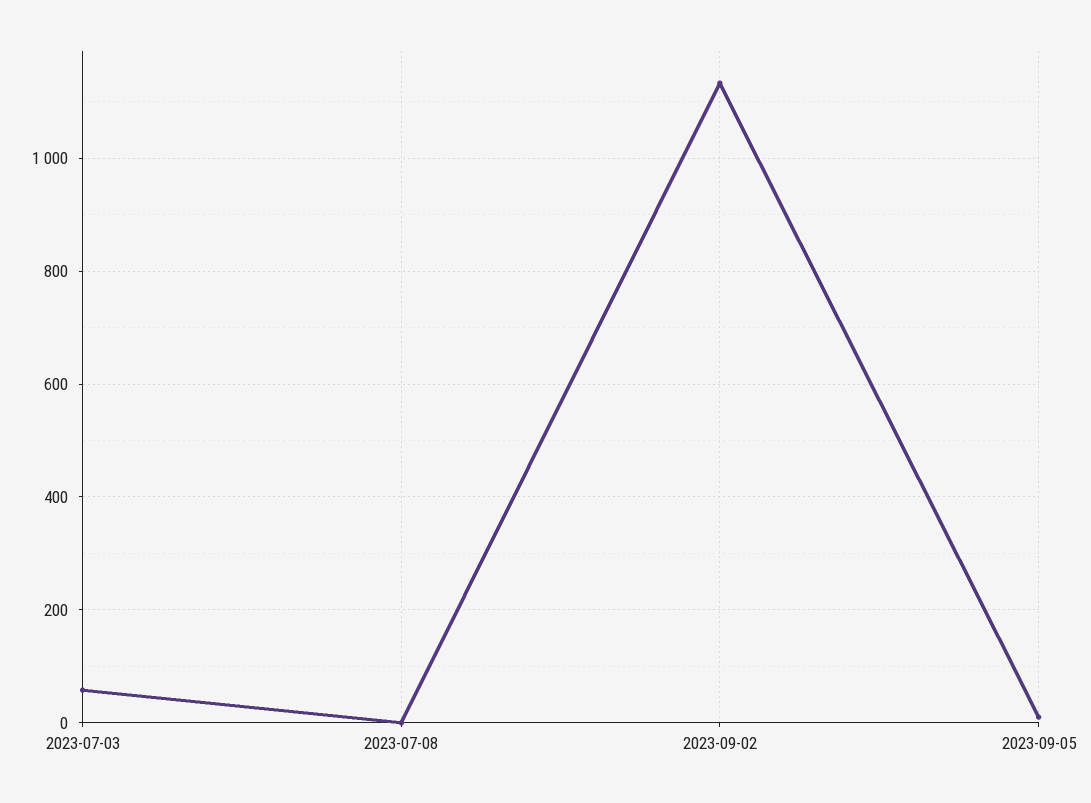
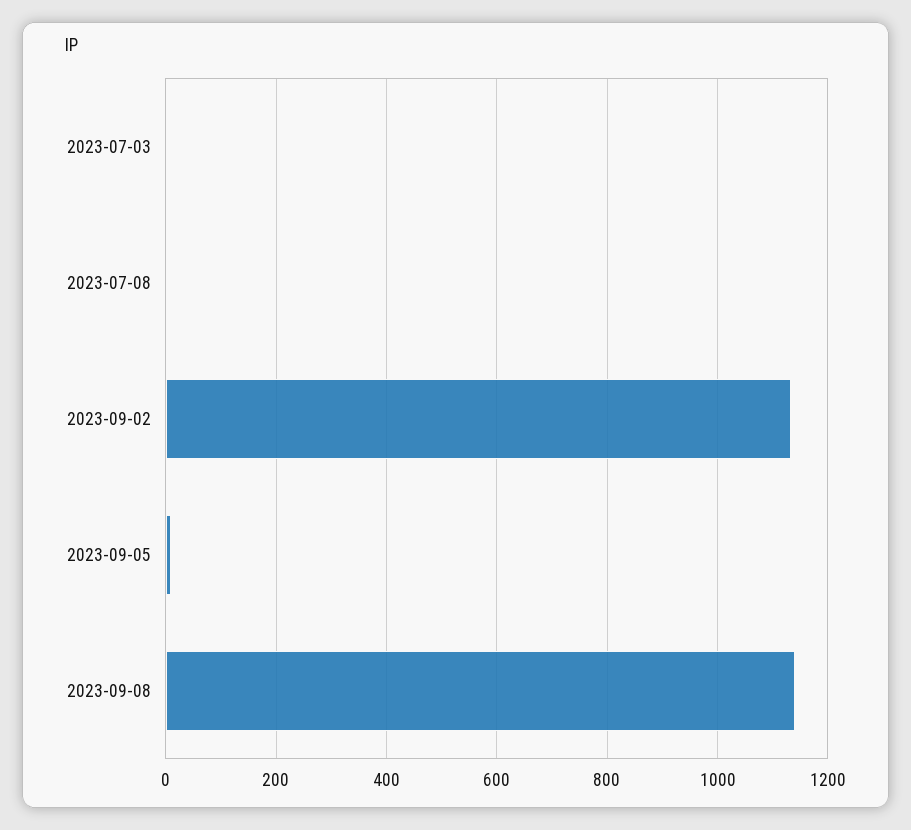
2023-07-03: 60 -> 0
2023-09-08: none -> 1140

